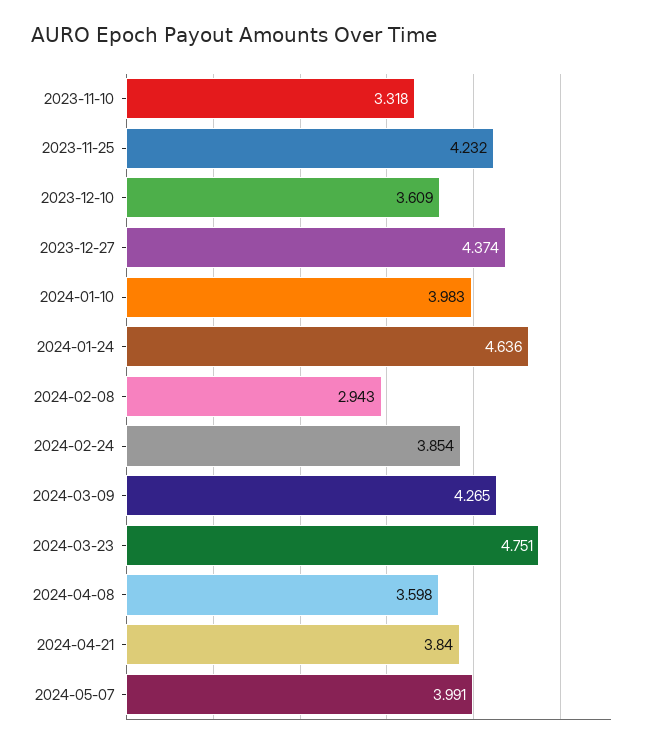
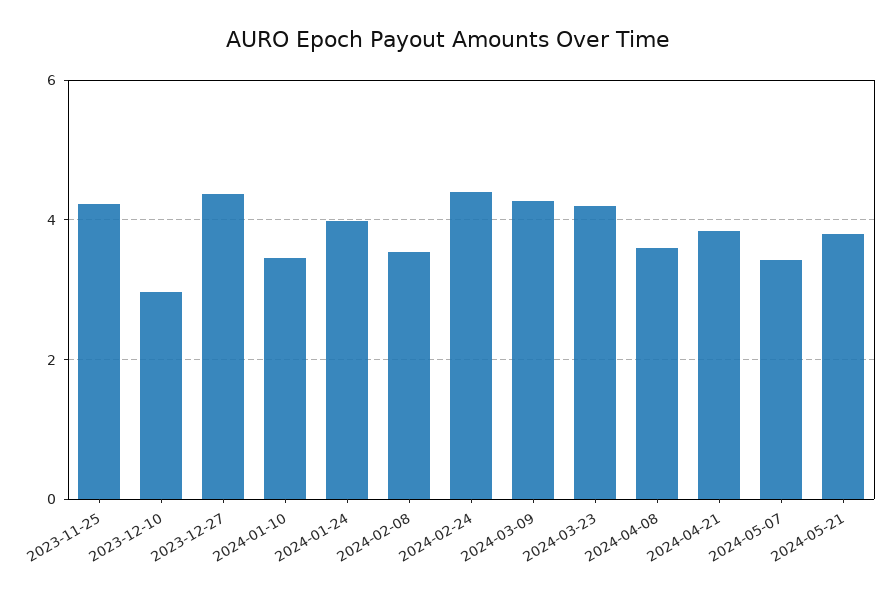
2023-11-10: 3.318 -> none
2023-12-10: 3.609 -> 3
2024-01-10: 3.983 -> 3.4
2024-01-24: 4.636 -> 4
2024-02-08: 2.943 -> 3.6
2024-02-24: 3.854 -> 4.4
2024-03-23: 4.751 -> 4.2
2024-05-07: 3.991 -> 3.4
2024-05-21: none -> 3.8

